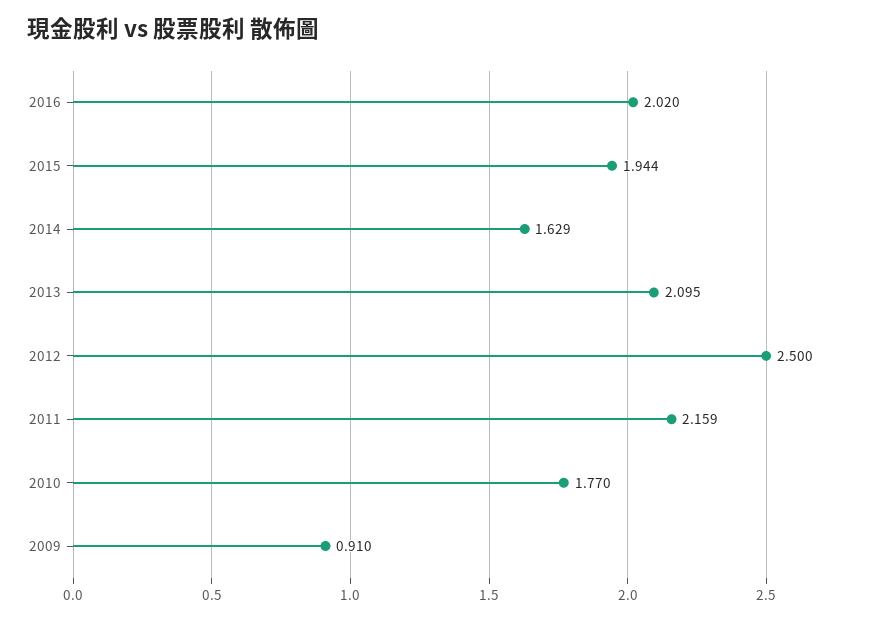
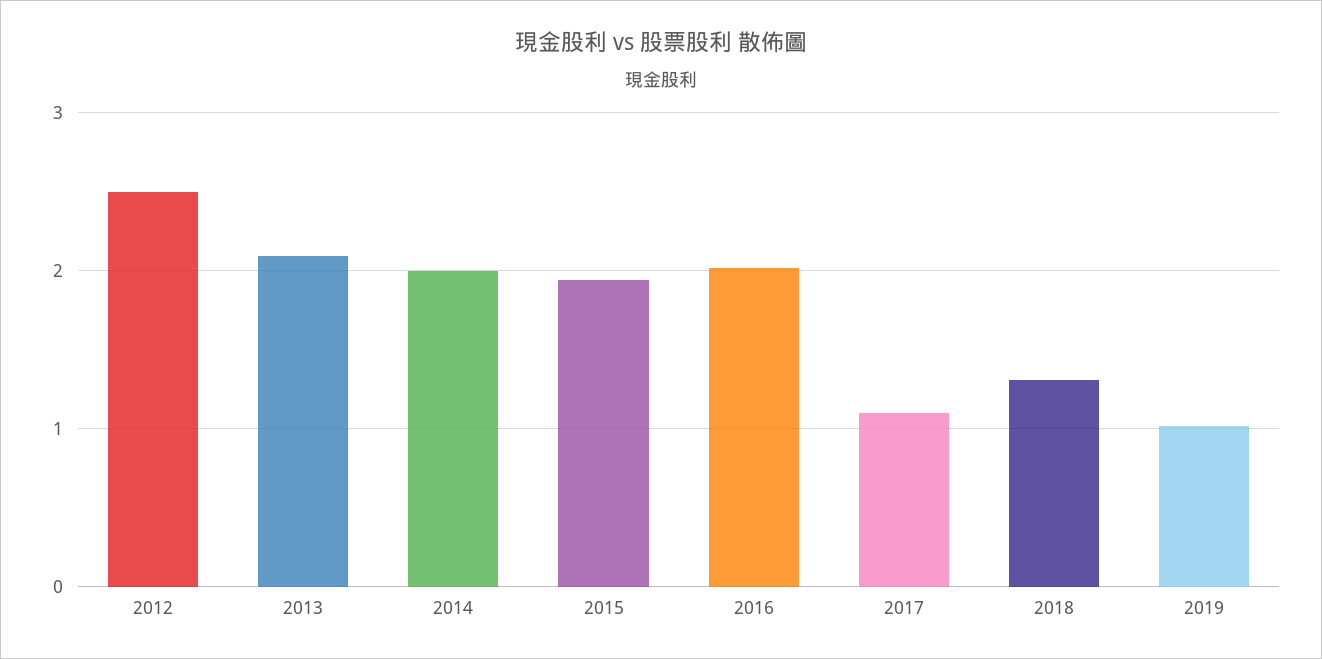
2014: 1.629 -> 2
2011: 2.159 -> none
2010: 1.77 -> none
2009: 0.91 -> none
2017: none -> 1.1
2018: none -> 1.3
2019: none -> 1

